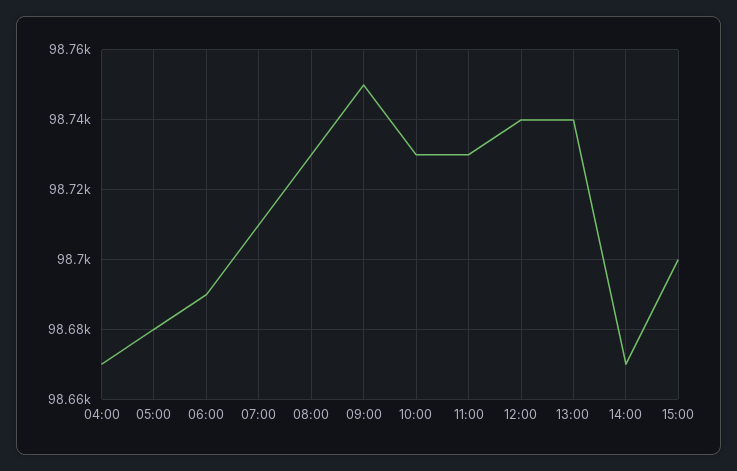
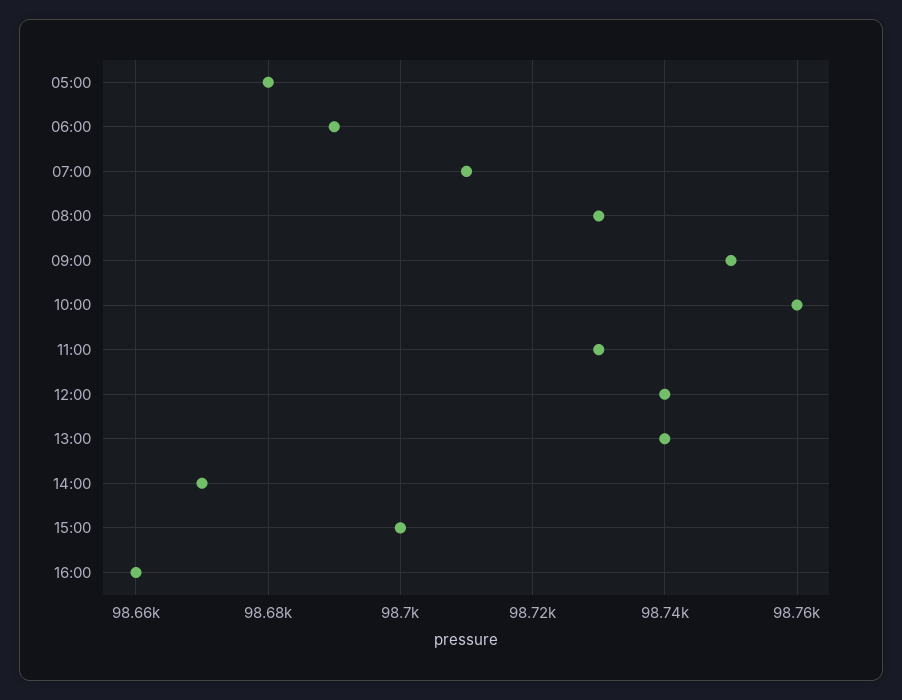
04:00: 98670 -> none
10:00: 98730 -> 98760
16:00: none -> 98660

